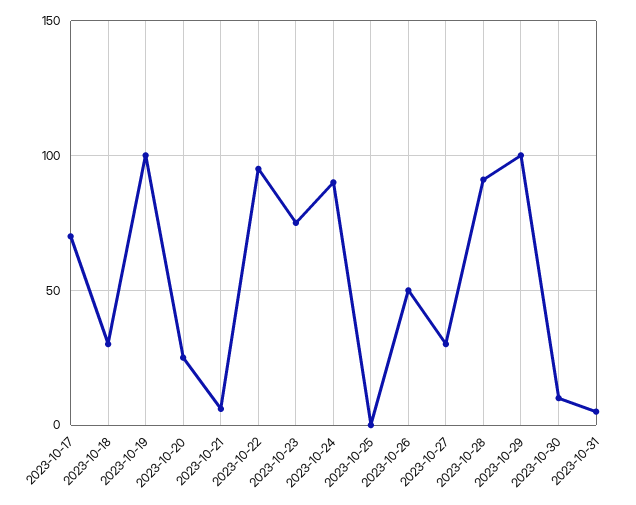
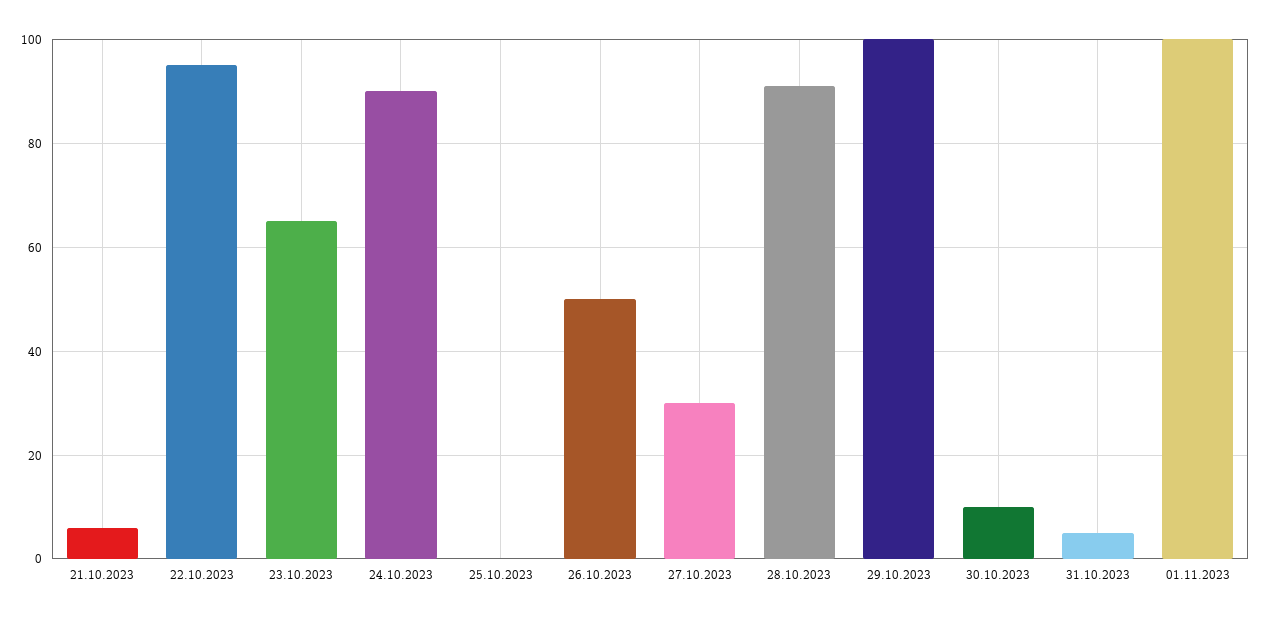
2023-10-17: 70 -> none
2023-10-18: 30 -> none
2023-10-19: 100 -> none
2023-10-20: 25 -> none
2023-10-23: 75 -> 65
01.11.2023: none -> 100

